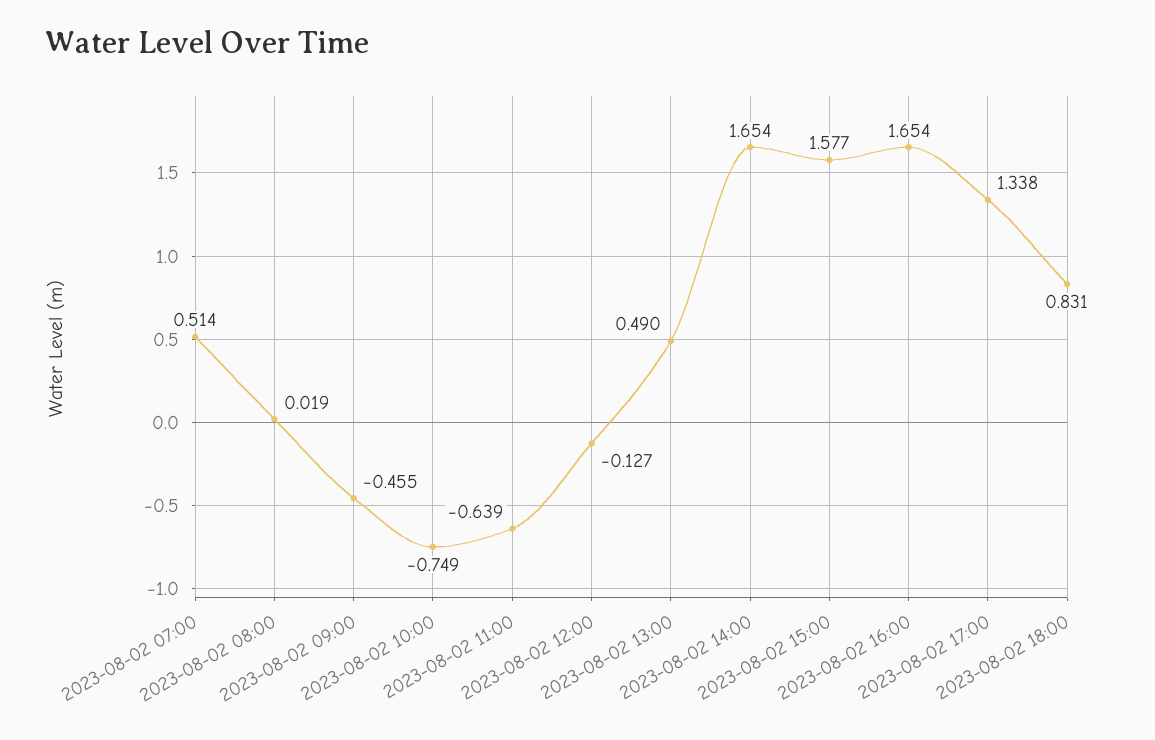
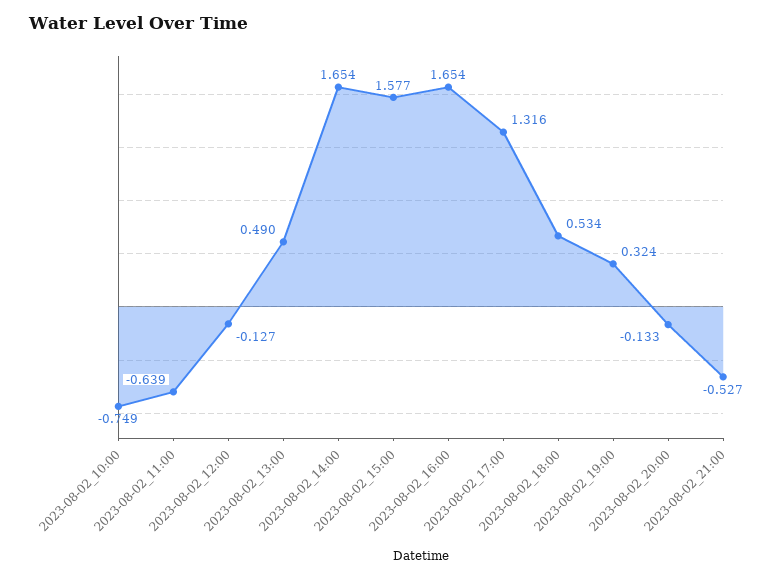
2023-08-02 07:00: 0.514 -> none
2023-08-02 08:00: 0.019 -> none
2023-08-02 09:00: -0.455 -> none
2023-08-02 17:00: 1.338 -> 1.316
2023-08-02 18:00: 0.831 -> 0.534
2023-08-02_19:00: none -> 0.324
2023-08-02_20:00: none -> -0.133
2023-08-02_21:00: none -> -0.527

